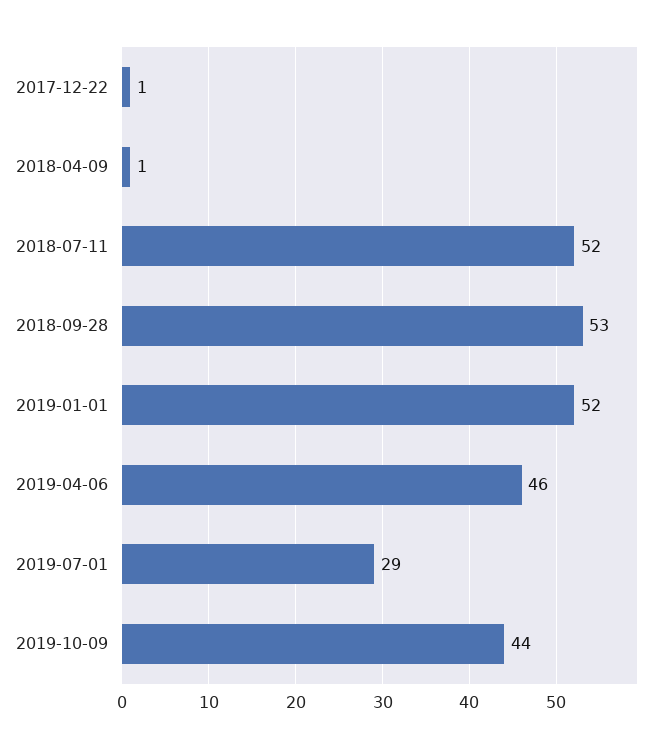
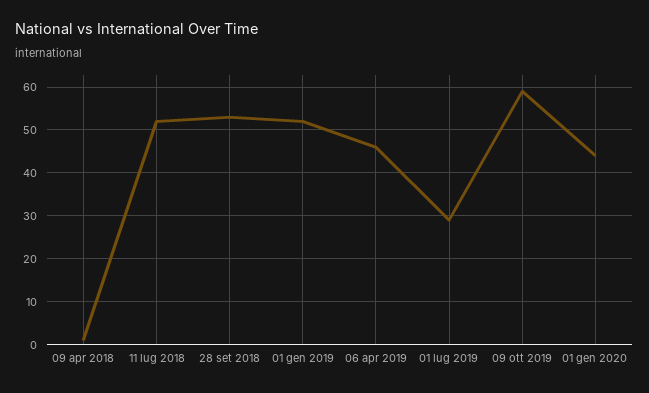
2017-12-22: 1 -> none
2019-10-09: 44 -> 60
01 gen 2020: none -> 45

